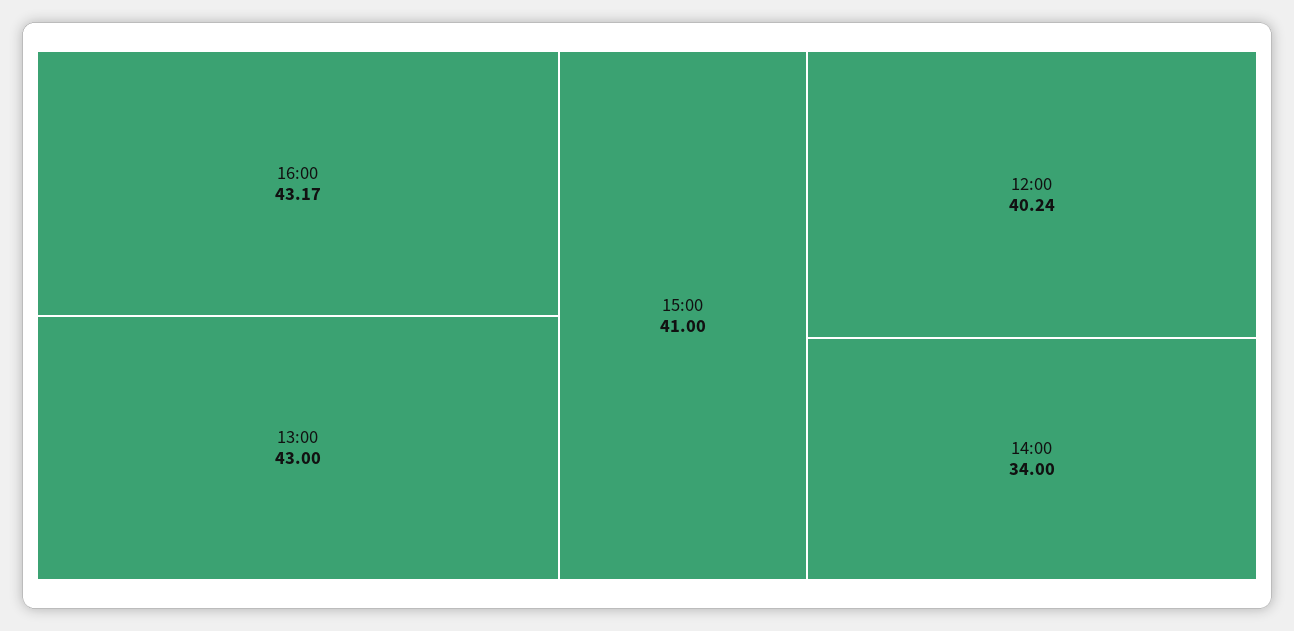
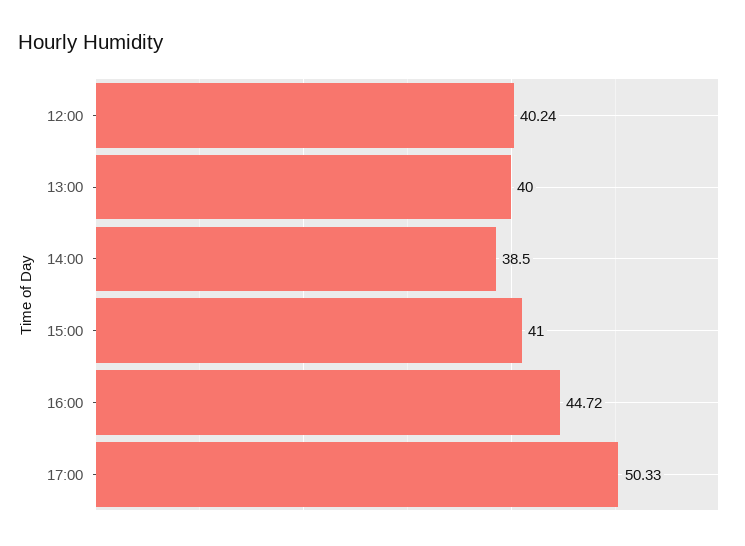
16:00: 43.17 -> 44.72
13:00: 43 -> 40
14:00: 34 -> 38.5
17:00: none -> 50.33

